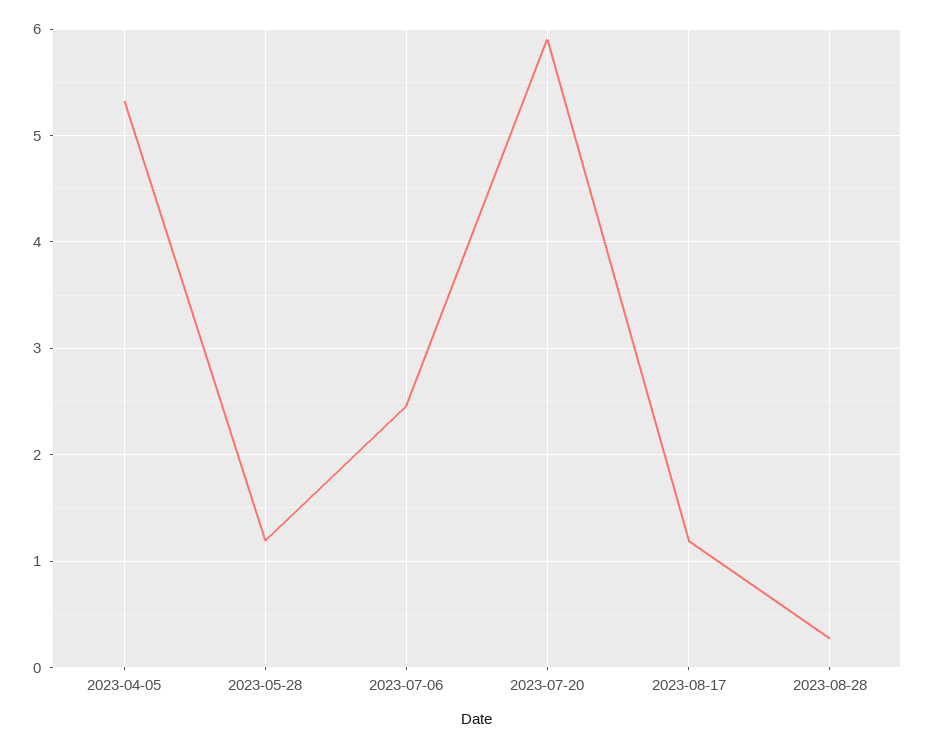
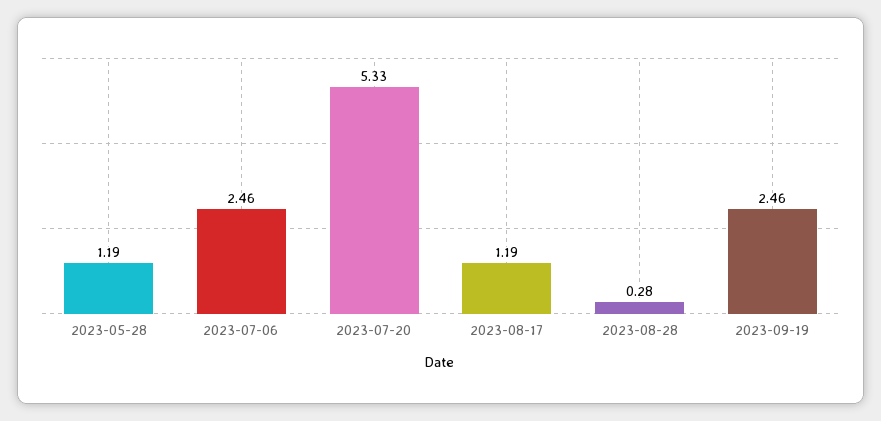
2023-04-05: 5.3 -> none
2023-07-20: 5.9 -> 5.33
2023-09-19: none -> 2.46

